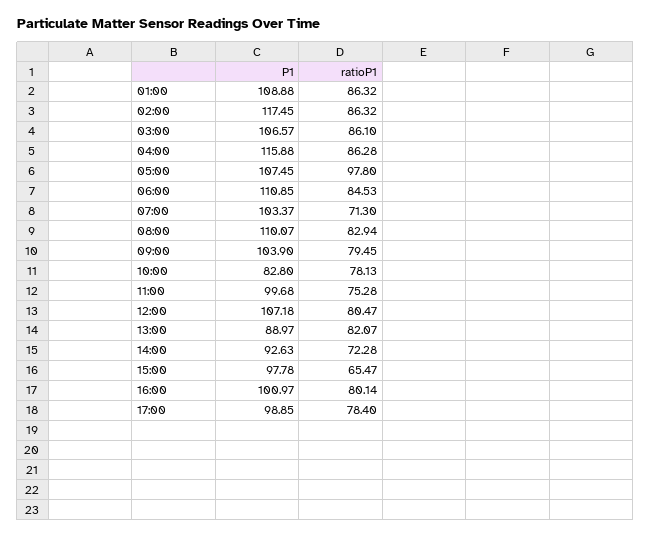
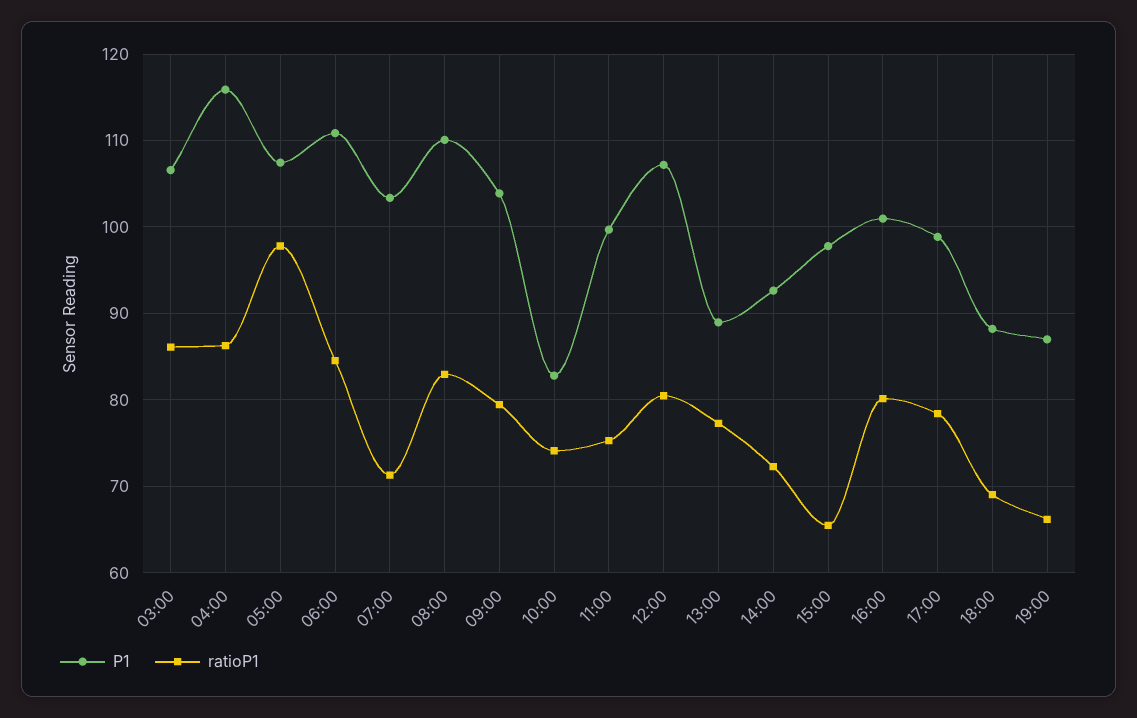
P1, 01:00: 108.88 -> none
ratioP1, 01:00: 86.32 -> none
P1, 02:00: 117.45 -> none
ratioP1, 02:00: 86.32 -> none
ratioP1, 10:00: 78.13 -> 74
ratioP1, 13:00: 82.07 -> 77
P1, 18:00: none -> 88
ratioP1, 18:00: none -> 69
P1, 19:00: none -> 87
ratioP1, 19:00: none -> 66

